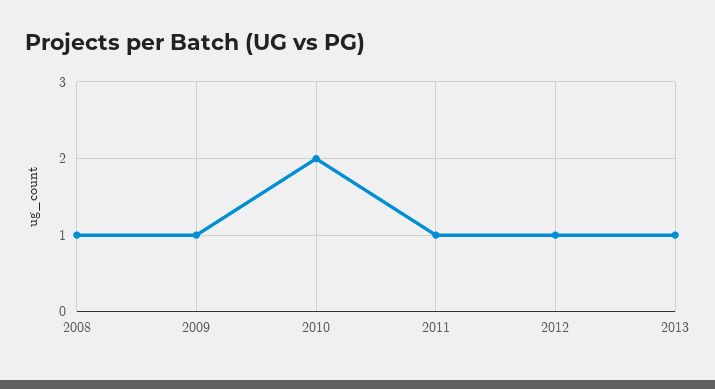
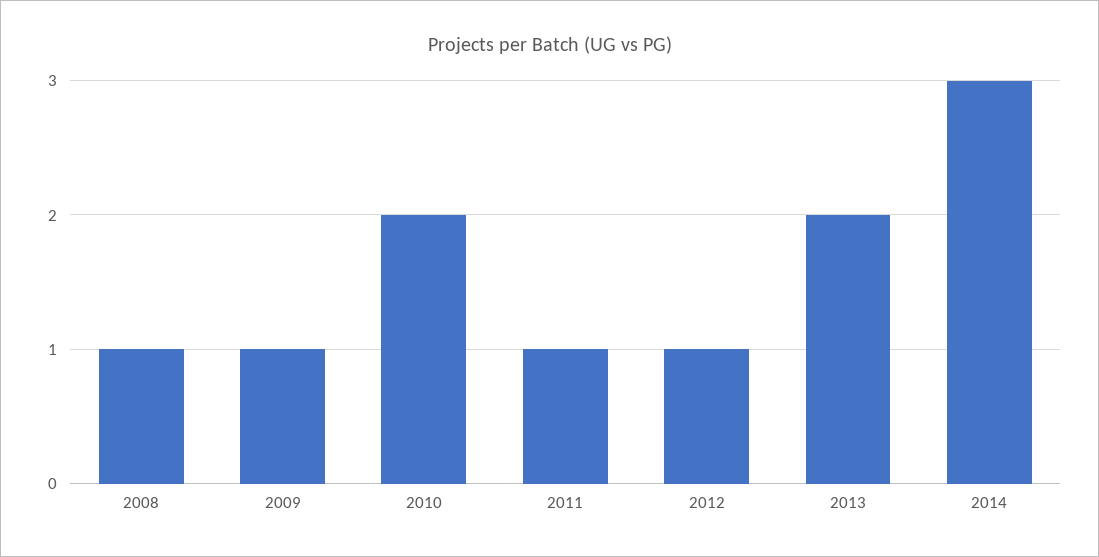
2013: 1 -> 2
2014: none -> 3

